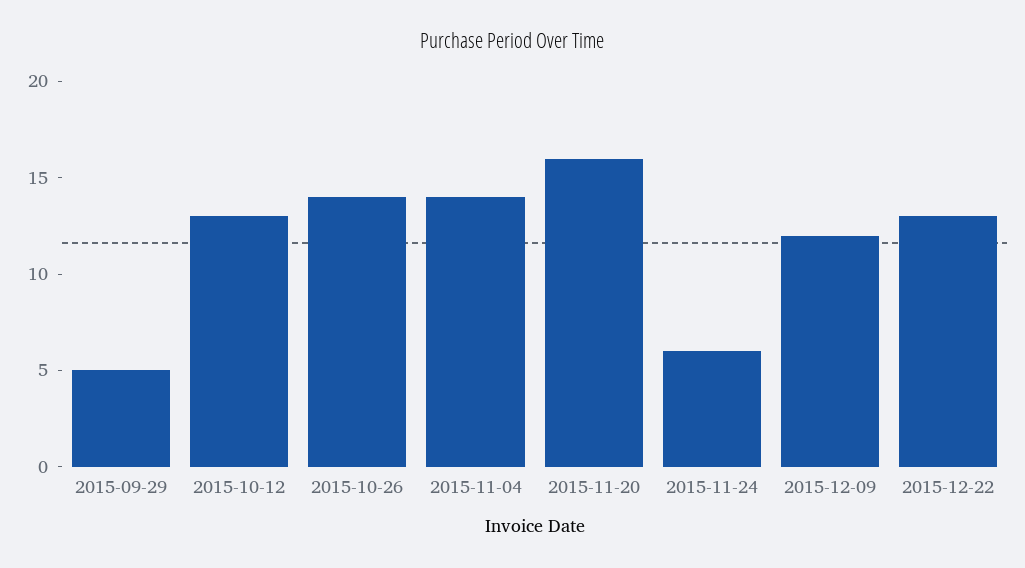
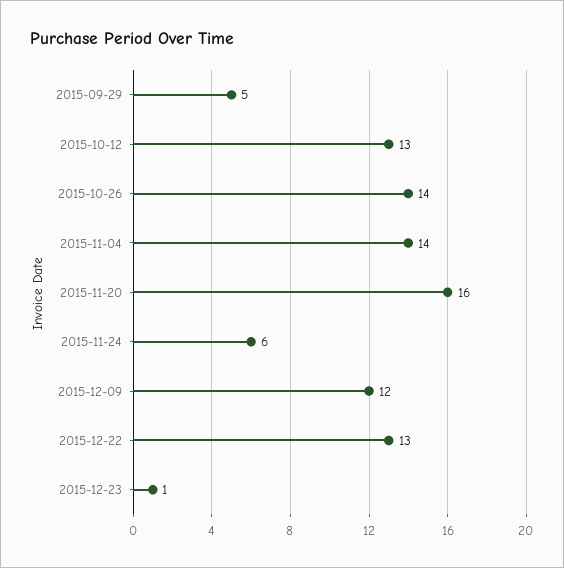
2015-12-23: none -> 1

